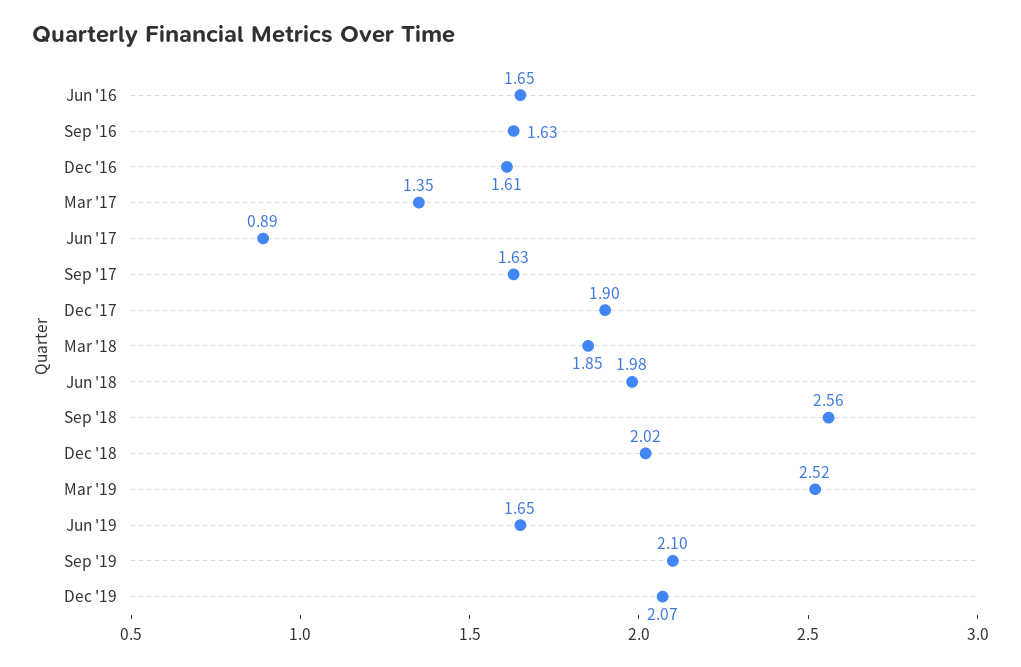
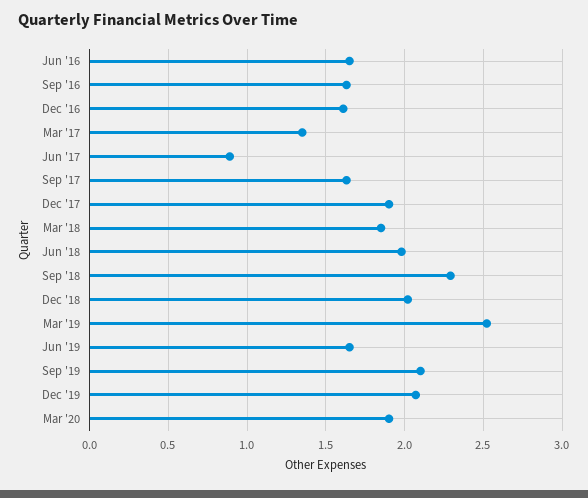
Sep '18: 2.56 -> 2.3
Mar '20: none -> 1.9

